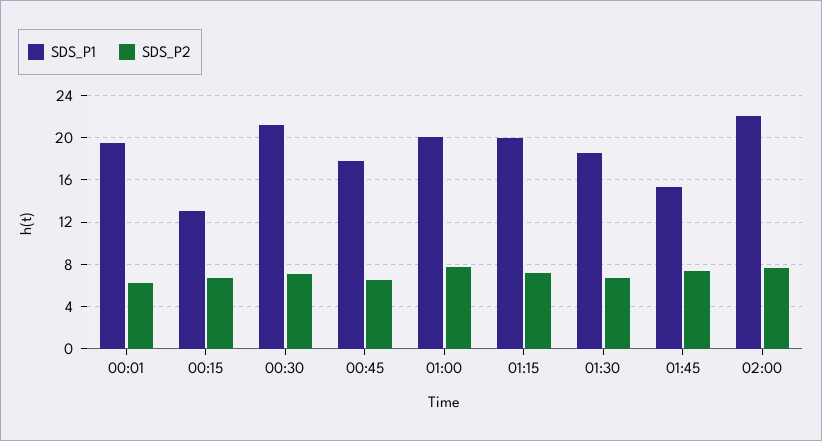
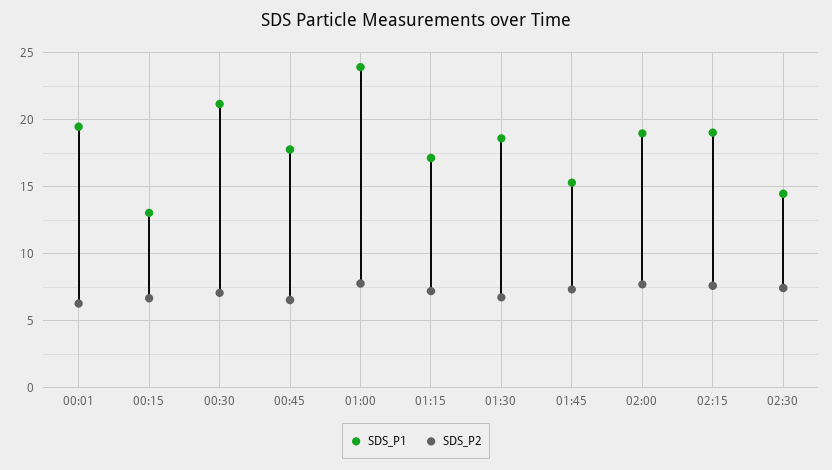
SDS_P1, 01:00: 20 -> 24
SDS_P1, 01:15: 20 -> 17
SDS_P1, 02:00: 22 -> 19
SDS_P1, 02:15: none -> 19
SDS_P2, 02:15: none -> 7.5
SDS_P1, 02:30: none -> 14.5
SDS_P2, 02:30: none -> 7.5

